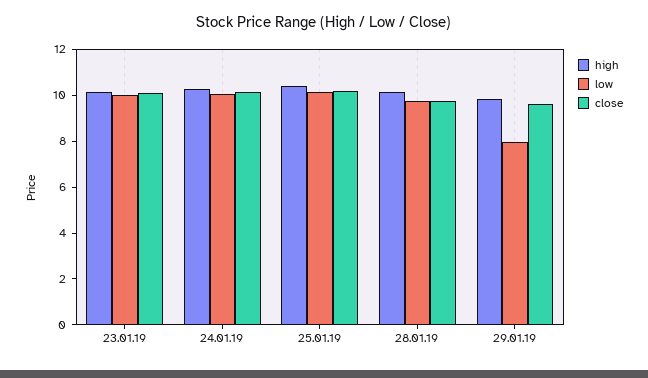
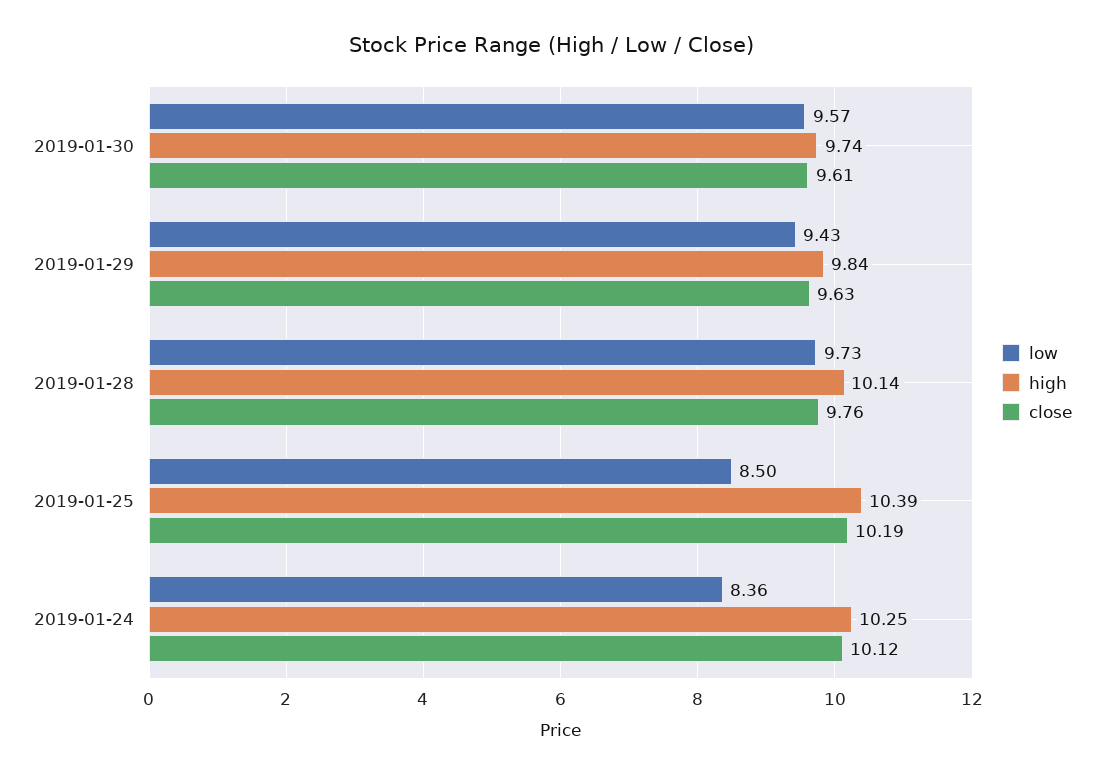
high, 23.01.19: 10 -> none
low, 23.01.19: 10 -> none
close, 23.01.19: 10 -> none
low, 24.01.19: 10 -> 8.36
low, 25.01.19: 10 -> 8.5
low, 29.01.19: 8 -> 9.43
low, 2019-01-30: none -> 9.57
high, 2019-01-30: none -> 9.74
close, 2019-01-30: none -> 9.61

